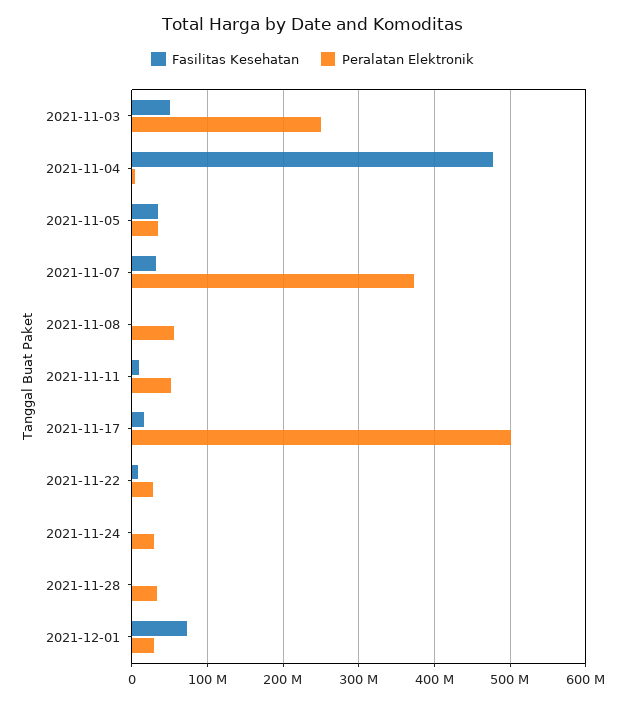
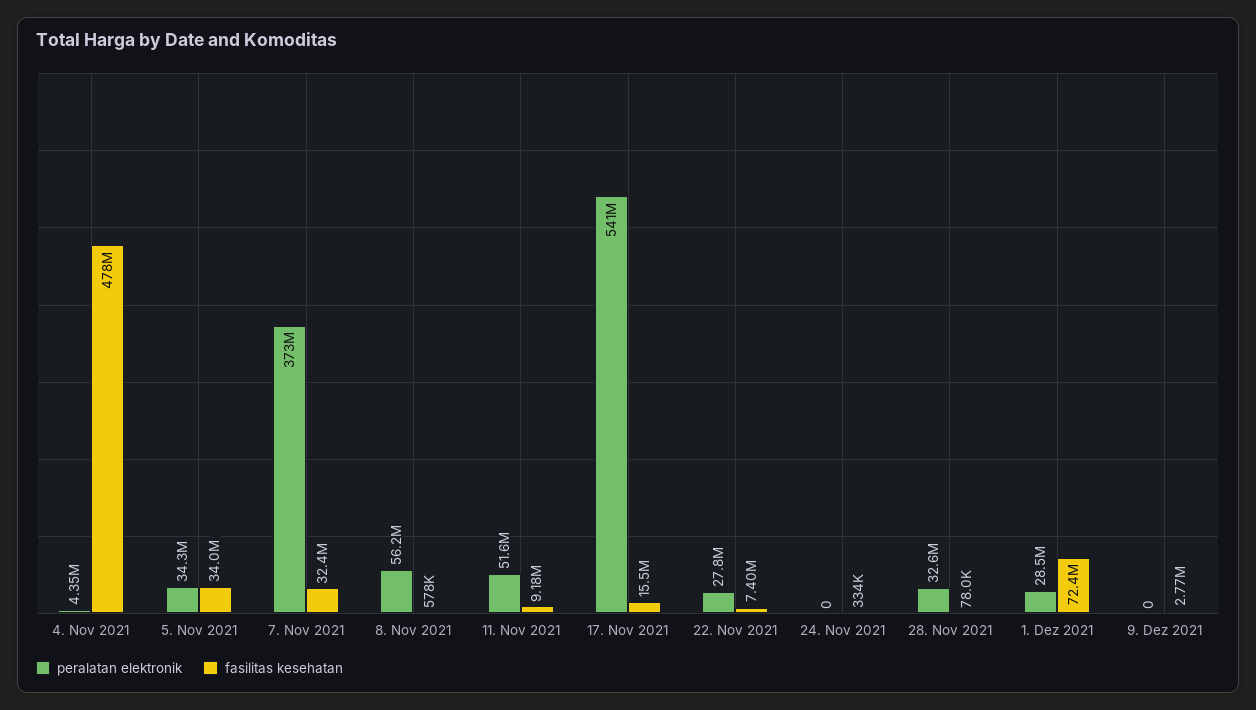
Fasilitas Kesehatan, 2021-11-03: 50000000 -> none
Peralatan Elektronik, 2021-11-03: 250000000 -> none
Peralatan Elektronik, 2021-11-17: 500000000 -> 541000000
Peralatan Elektronik, 2021-11-24: 30000000 -> 0
Peralatan Elektronik, 9. Dez 2021: none -> 0
Fasilitas Kesehatan, 9. Dez 2021: none -> 2770000

